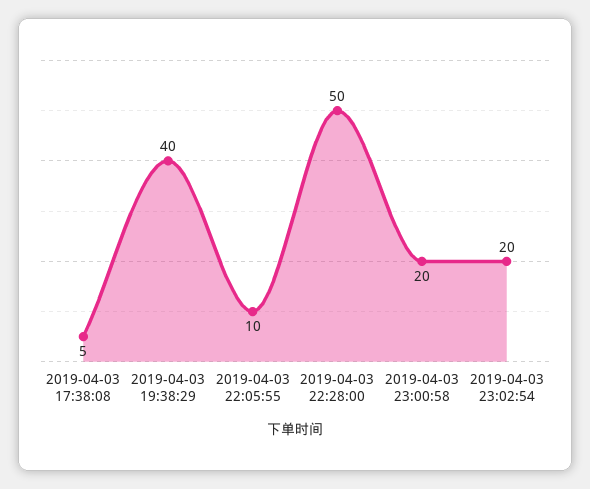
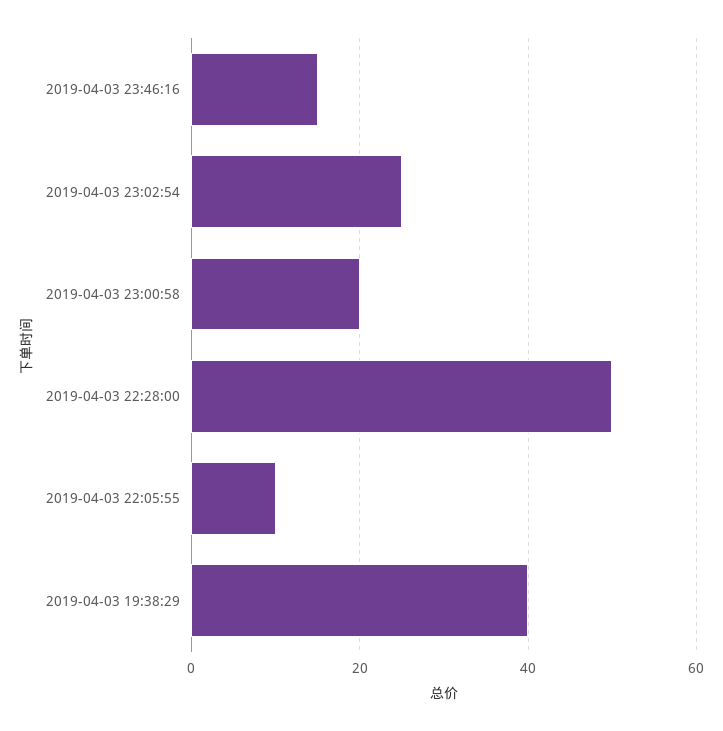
2019-04-03 17:38:08: 5 -> none
2019-04-03 23:02:54: 20 -> 25
2019-04-03 23:46:16: none -> 15

